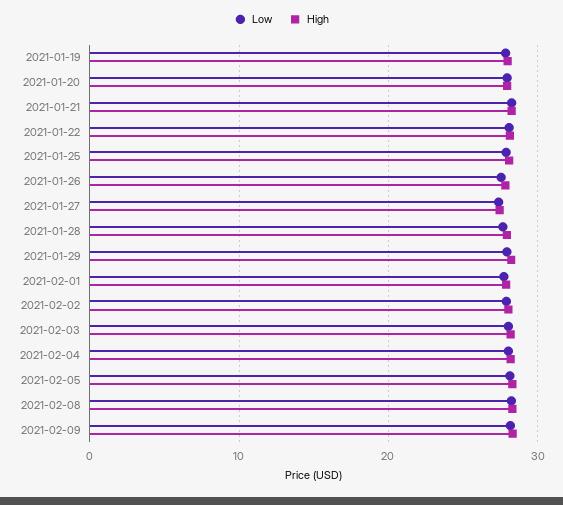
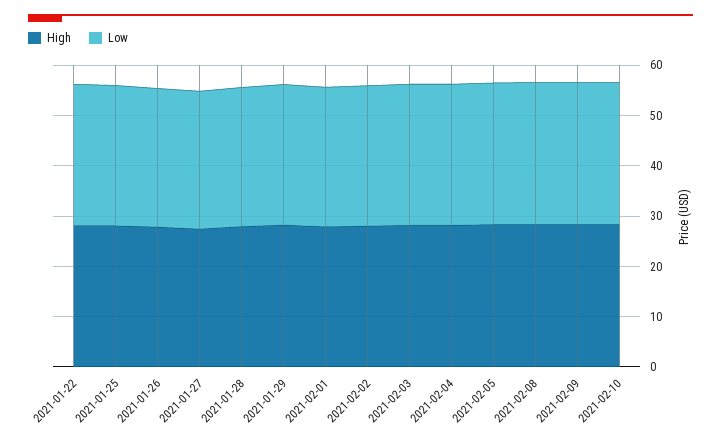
Low, 2021-01-19: 28 -> none
High, 2021-01-19: 28 -> none
Low, 2021-01-20: 28 -> none
High, 2021-01-20: 28 -> none
Low, 2021-01-21: 28 -> none
High, 2021-01-21: 28 -> none
High, 2021-02-10: none -> 28
Low, 2021-02-10: none -> 28

